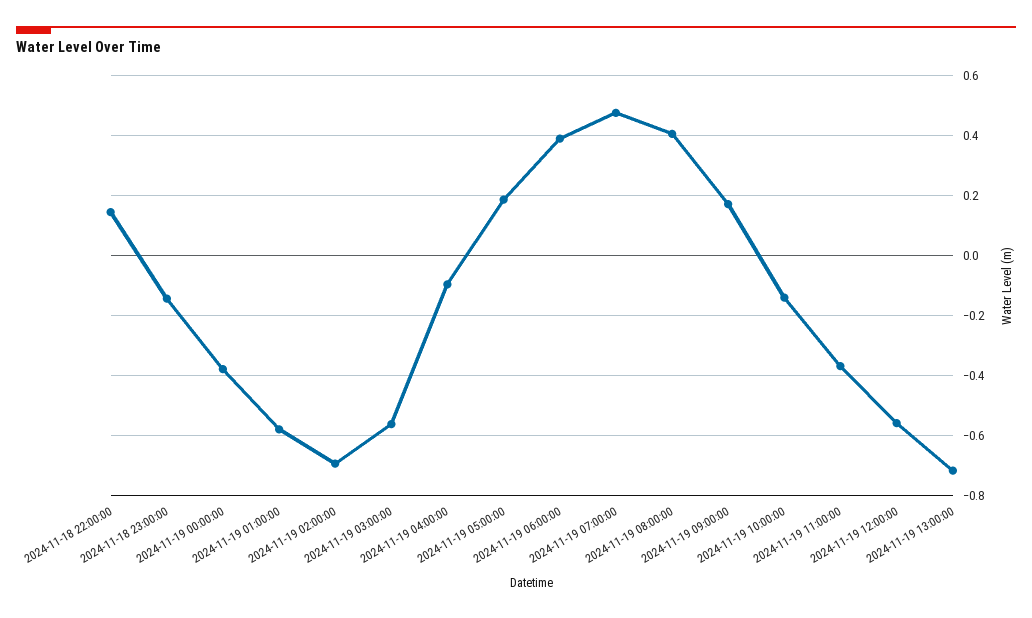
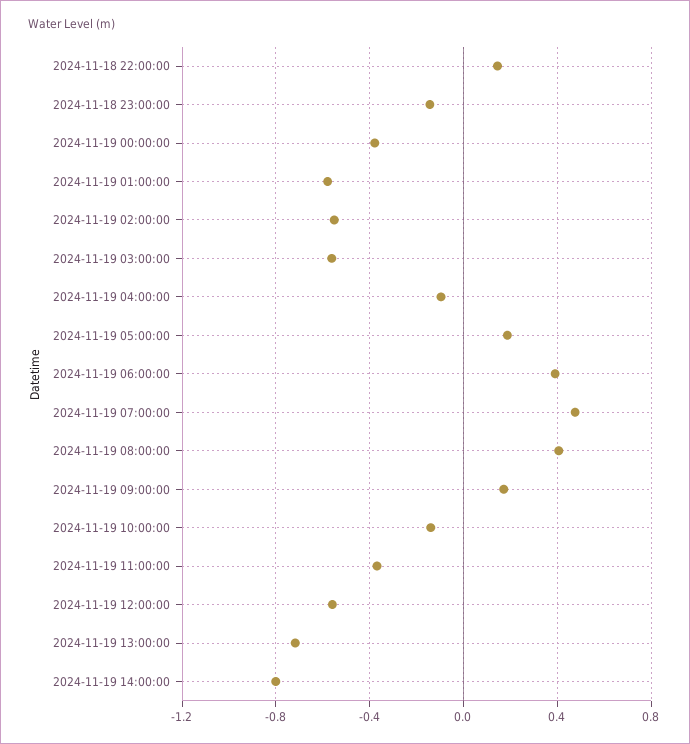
2024-11-19 02:00:00: -0.7 -> -0.55
2024-11-19 14:00:00: none -> -0.8

